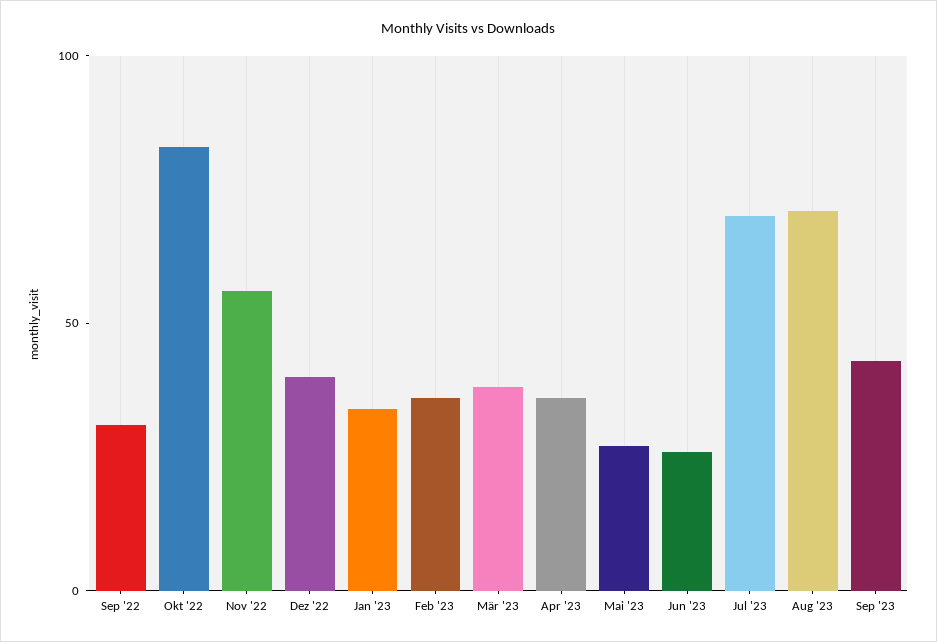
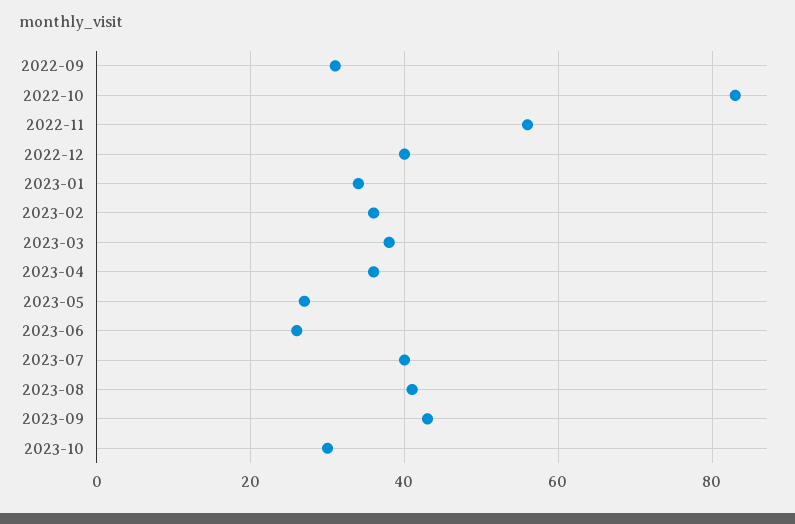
Jul '23: 70 -> 40
Aug '23: 70 -> 40
2023-10: none -> 30

